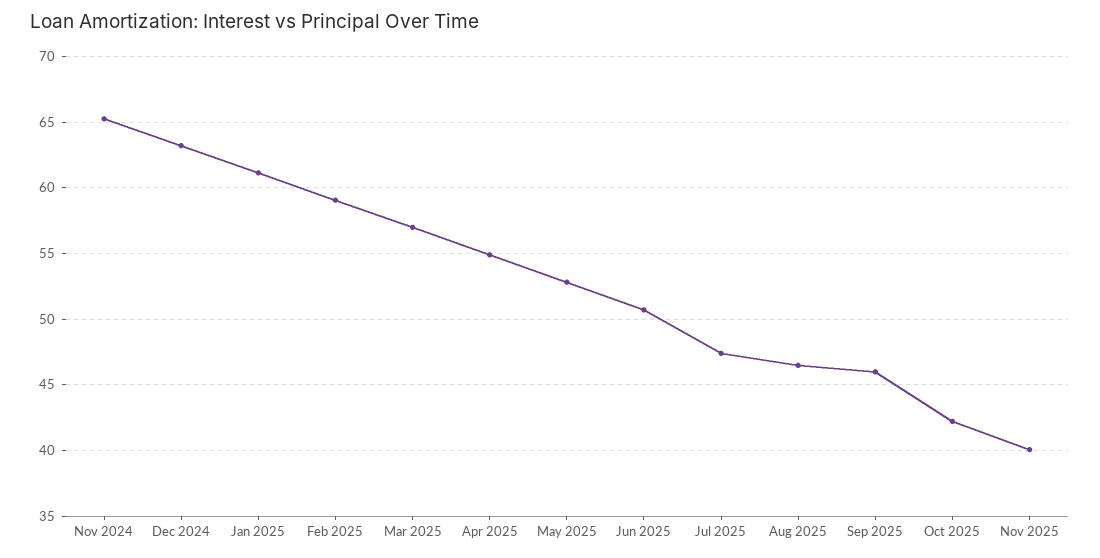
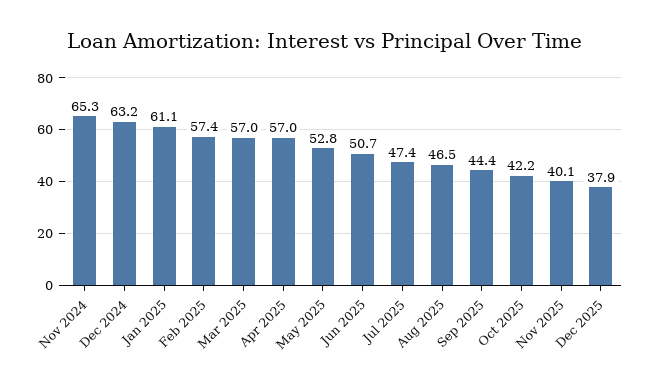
Feb 2025: 59 -> 57.4
Apr 2025: 55 -> 57
Sep 2025: 46 -> 44.4
Dec 2025: none -> 37.9

